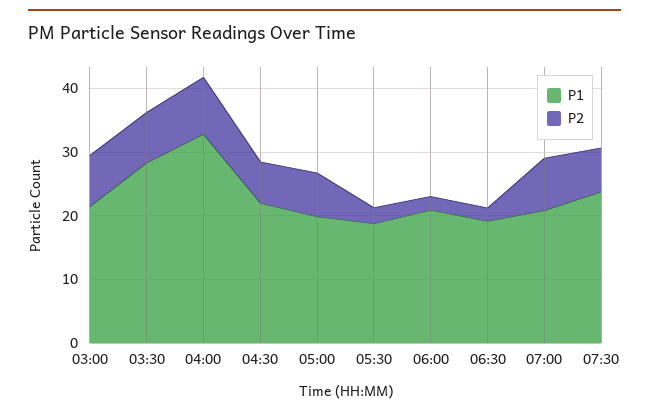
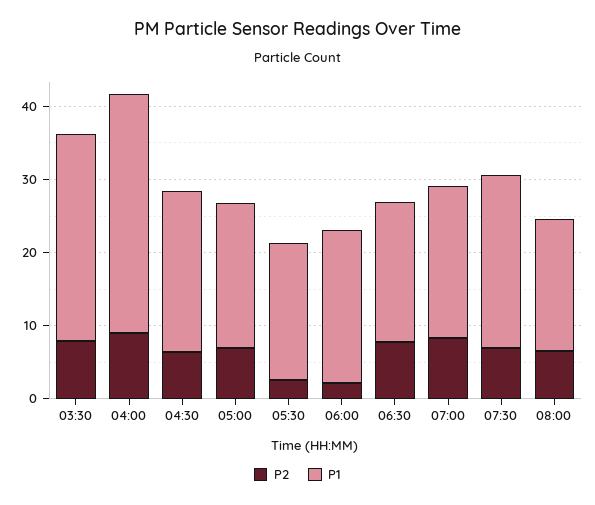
P1, 03:00: 22 -> none
P2, 03:00: 8 -> none
P2, 06:30: 2 -> 8
P2, 08:00: none -> 6
P1, 08:00: none -> 18

